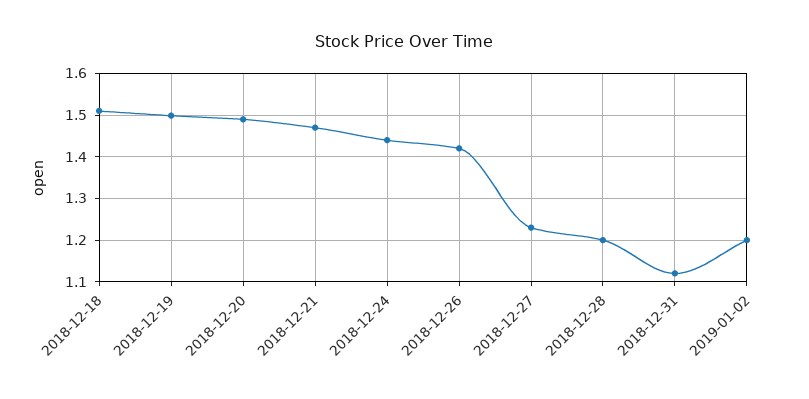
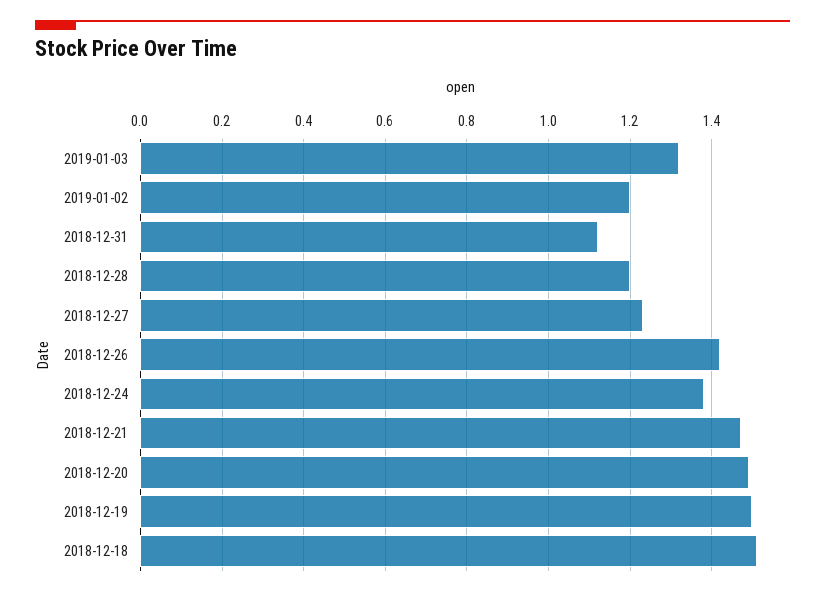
2018-12-24: 1.44 -> 1.38
2019-01-03: none -> 1.32

